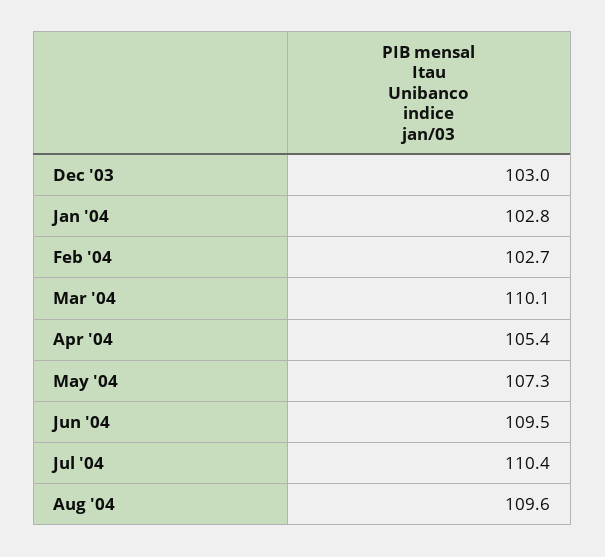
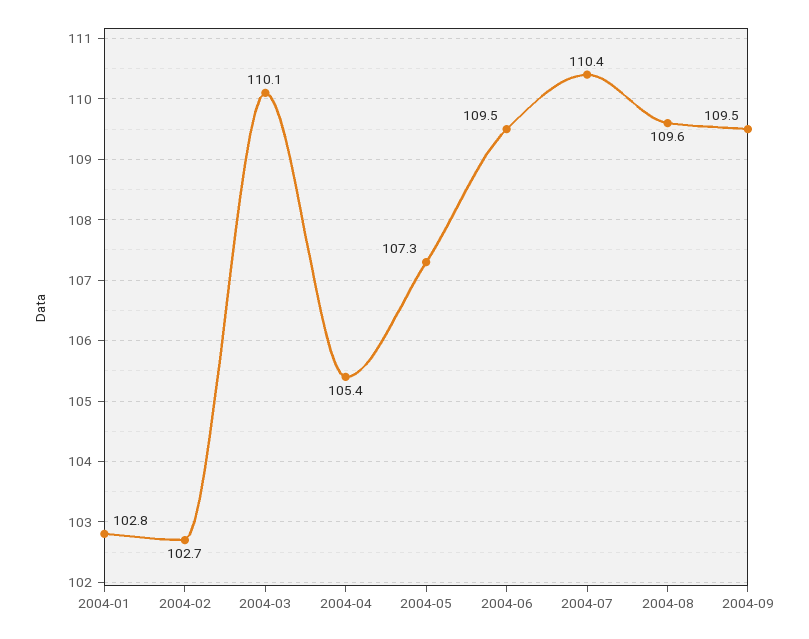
Dec '03: 103 -> none
2004-09: none -> 109.5

